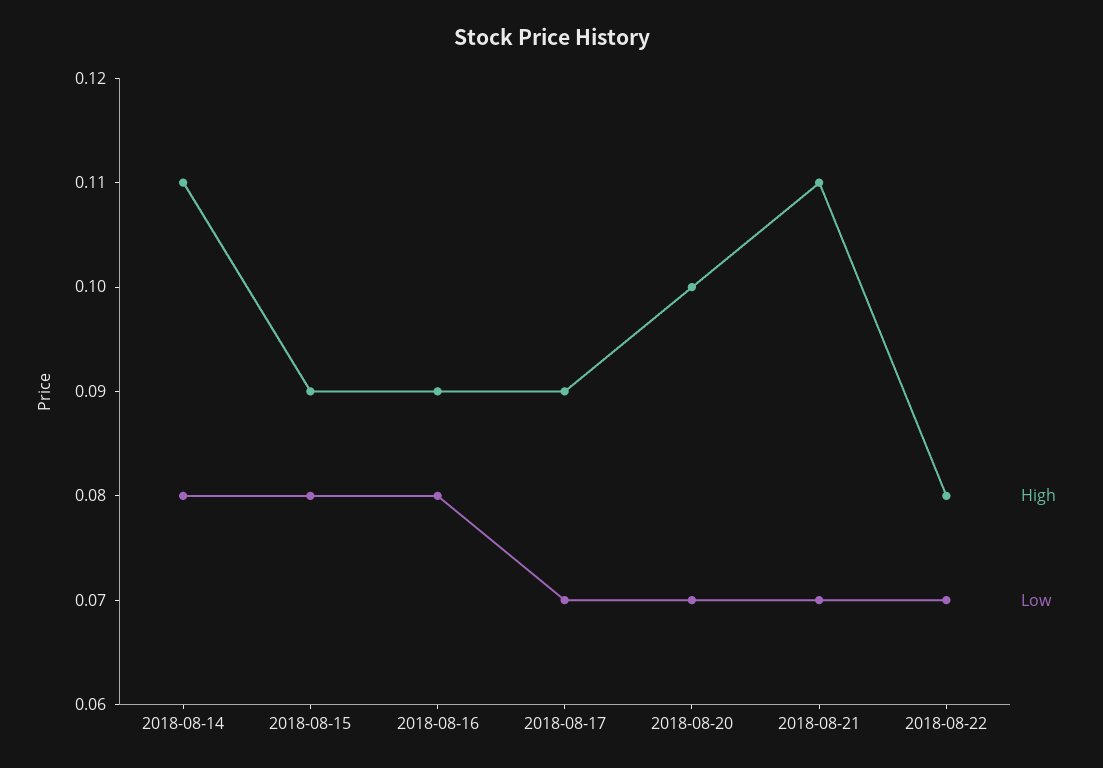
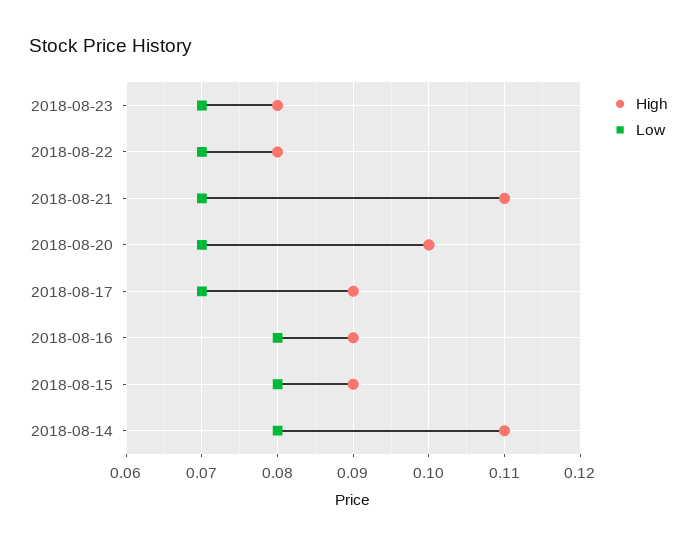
High, 2018-08-23: none -> 0.08
Low, 2018-08-23: none -> 0.07

